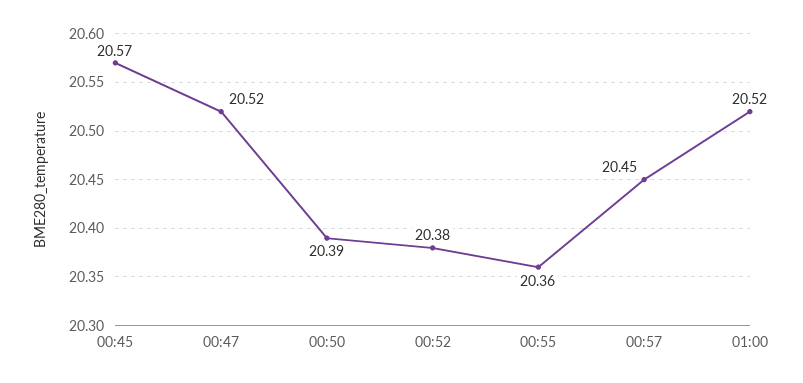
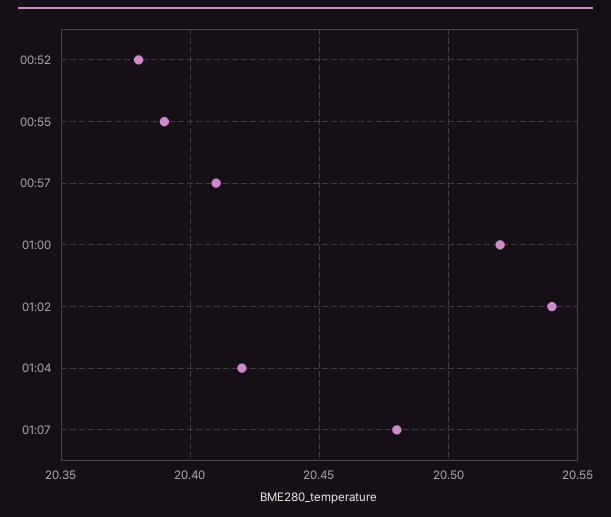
00:45: 20.57 -> none
00:47: 20.52 -> none
00:50: 20.39 -> none
00:55: 20.36 -> 20.39
00:57: 20.45 -> 20.41
01:02: none -> 20.54
01:04: none -> 20.42
01:07: none -> 20.48

